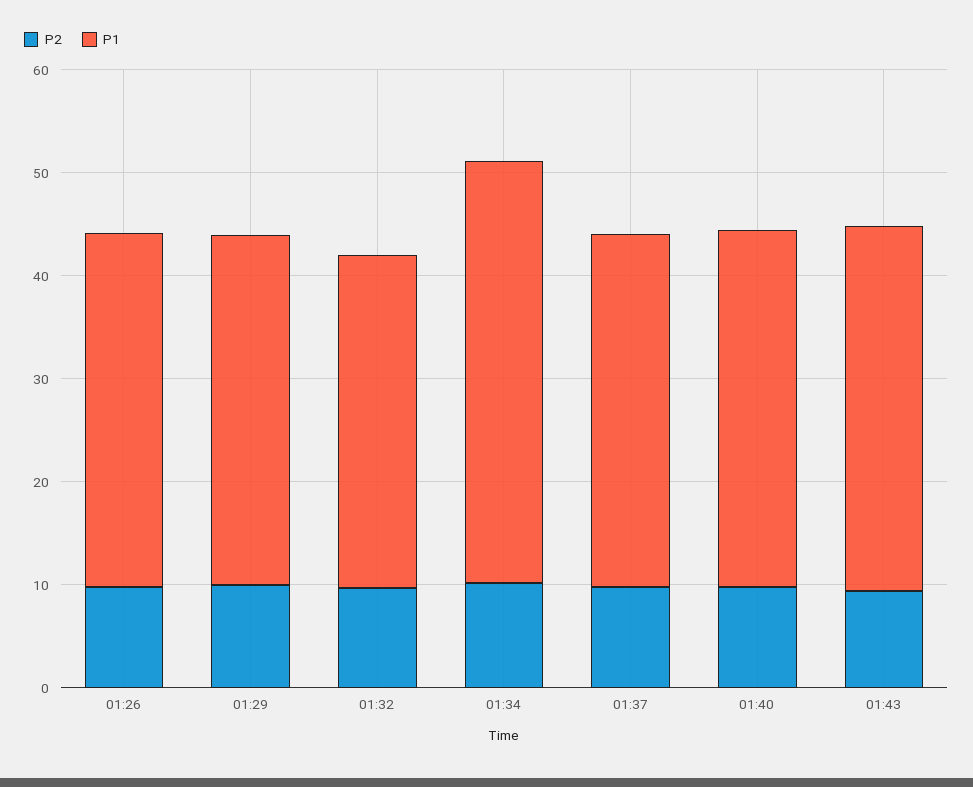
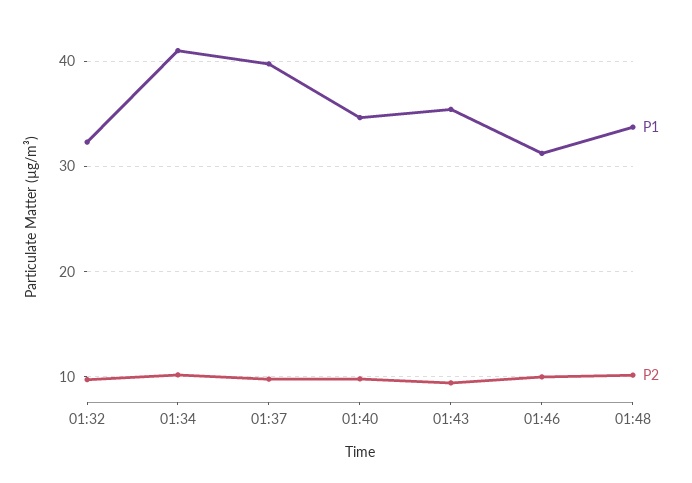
P2, 01:26: 10 -> none
P1, 01:26: 34 -> none
P2, 01:29: 10 -> none
P1, 01:29: 34 -> none
P1, 01:37: 34 -> 40
P1, 01:46: none -> 31
P2, 01:46: none -> 10
P1, 01:48: none -> 34
P2, 01:48: none -> 10

